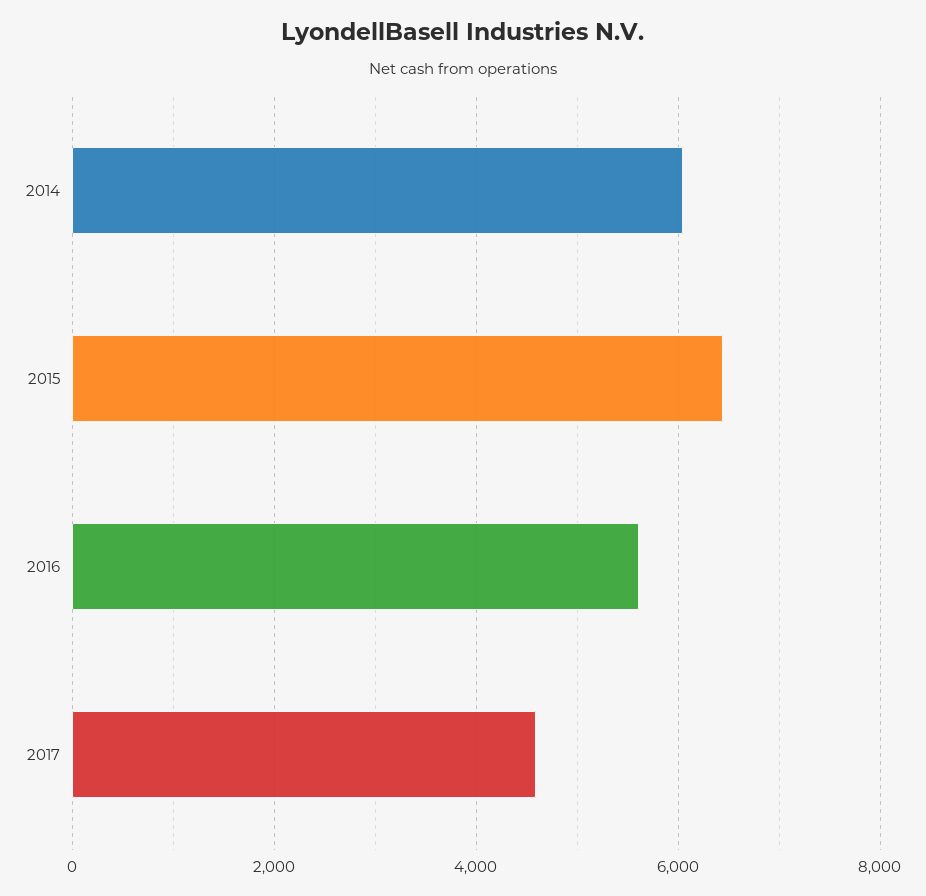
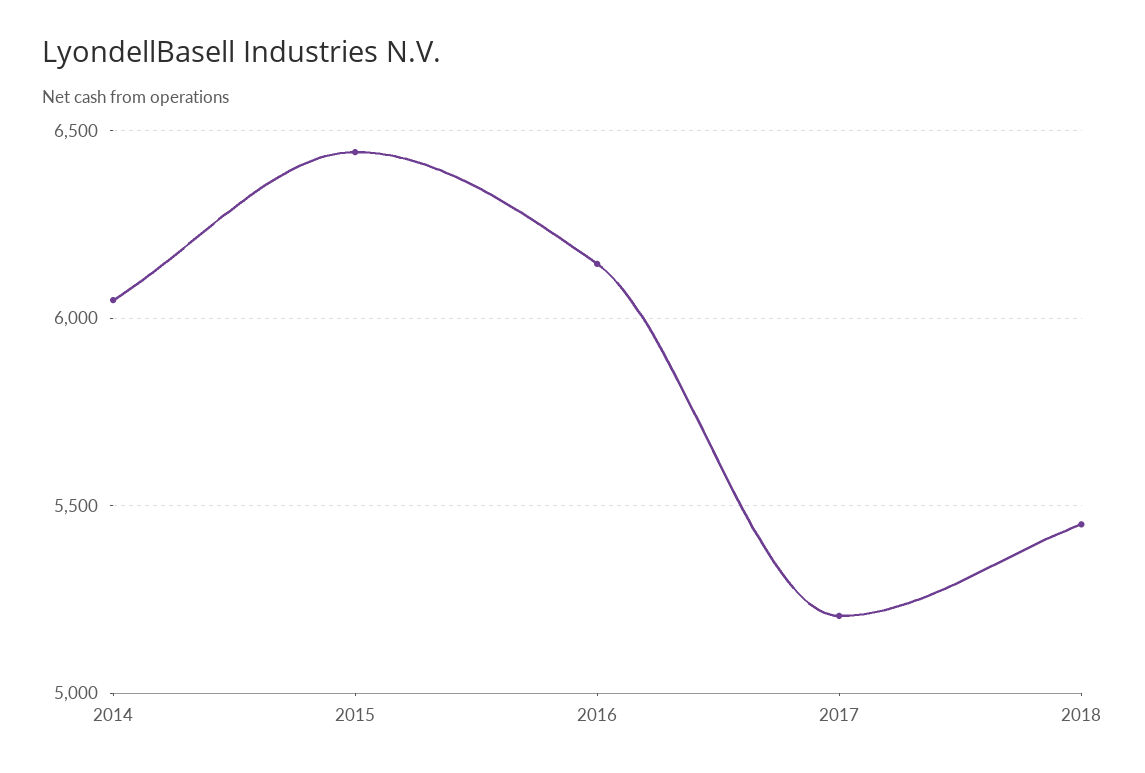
2016: 5600 -> 6150
2017: 4600 -> 5200
2018: none -> 5450

